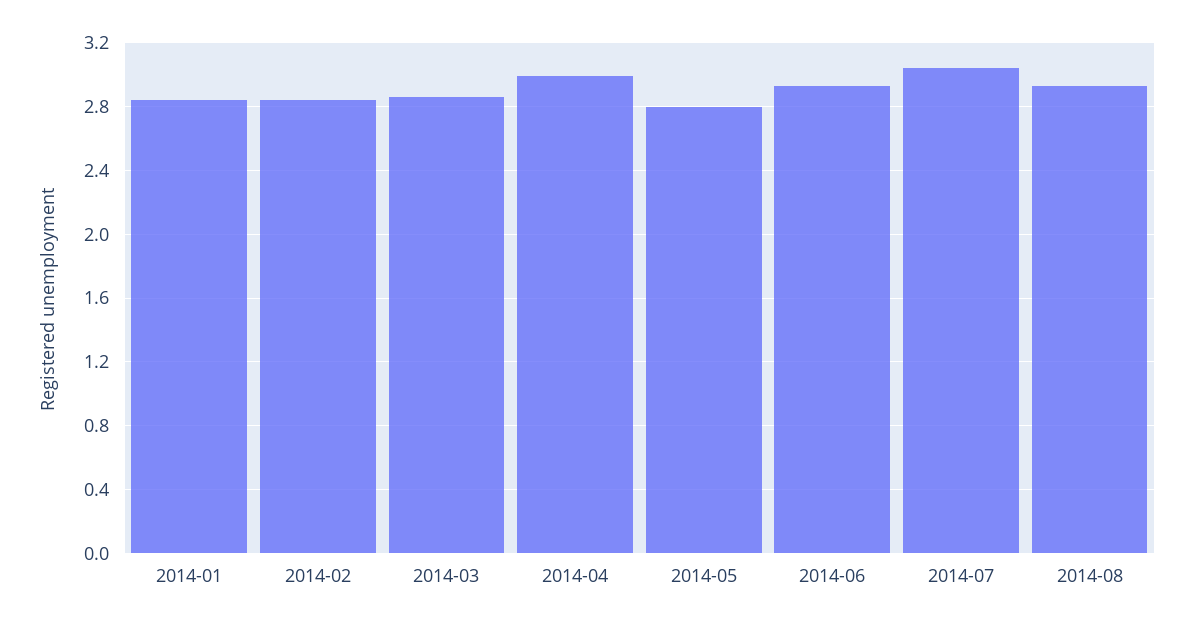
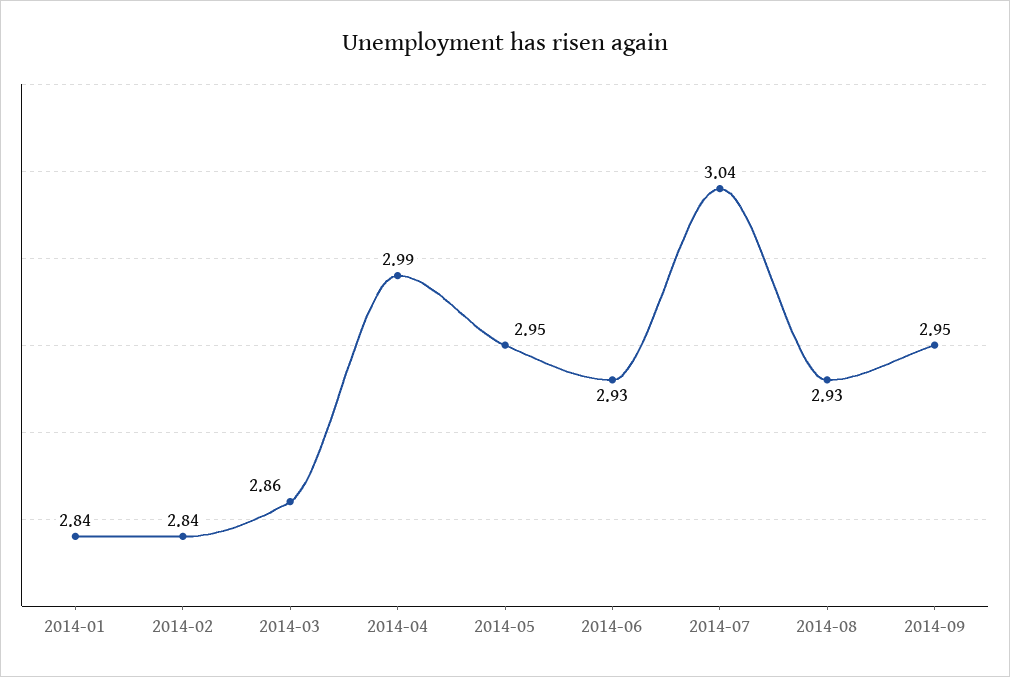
2014-05: 2.8 -> 2.95
2014-09: none -> 2.95

